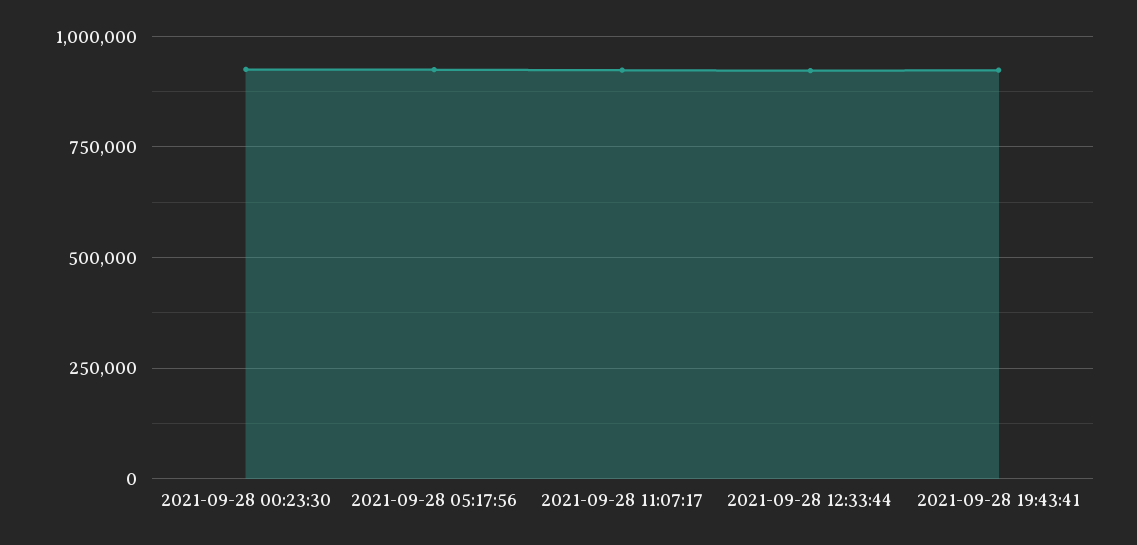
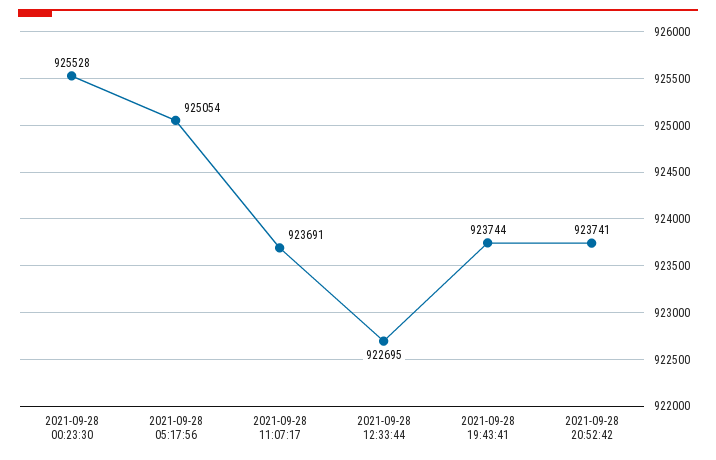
2021-09-28 20:52:42: none -> 923741

